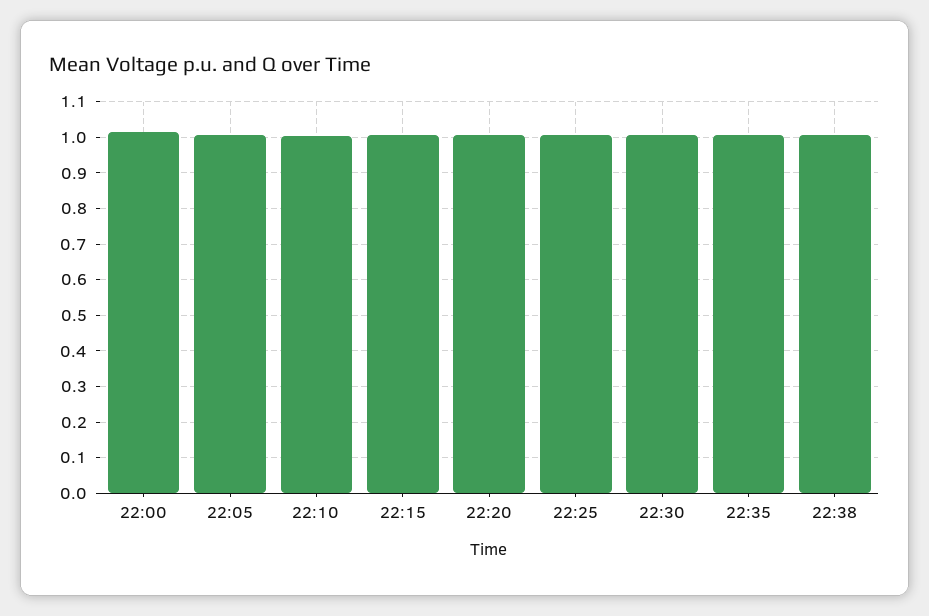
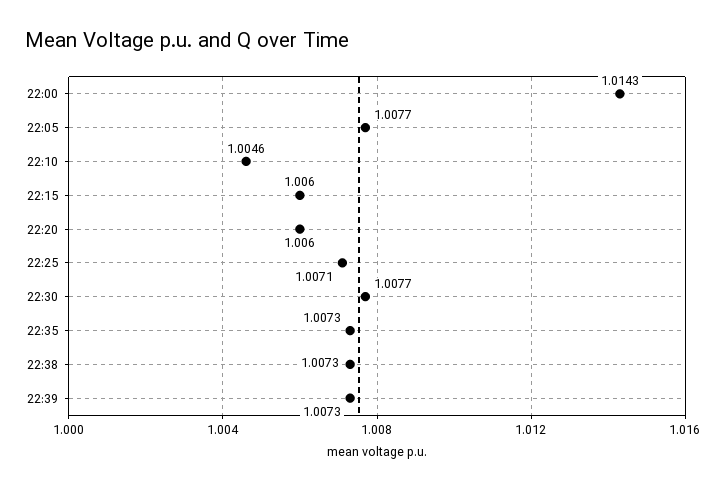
22:39: none -> 1.0073

